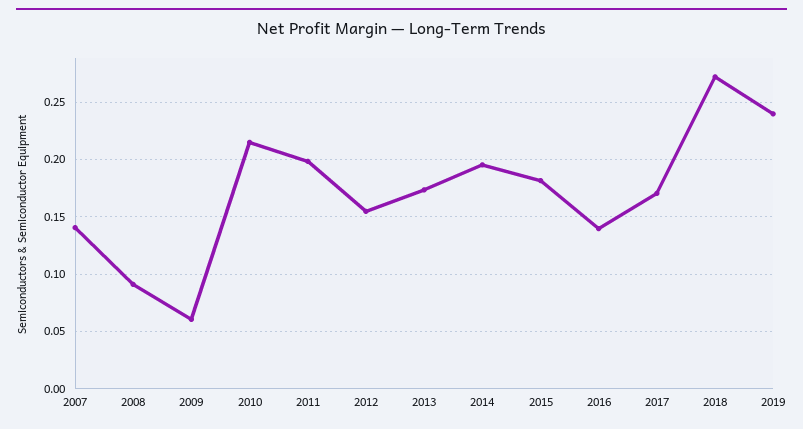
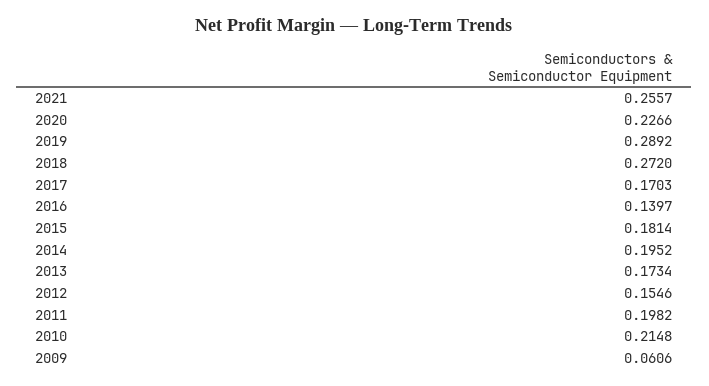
2007: 0.14 -> none
2008: 0.09 -> none
2019: 0.24 -> 0.2892
2021: none -> 0.2557
2020: none -> 0.2266

